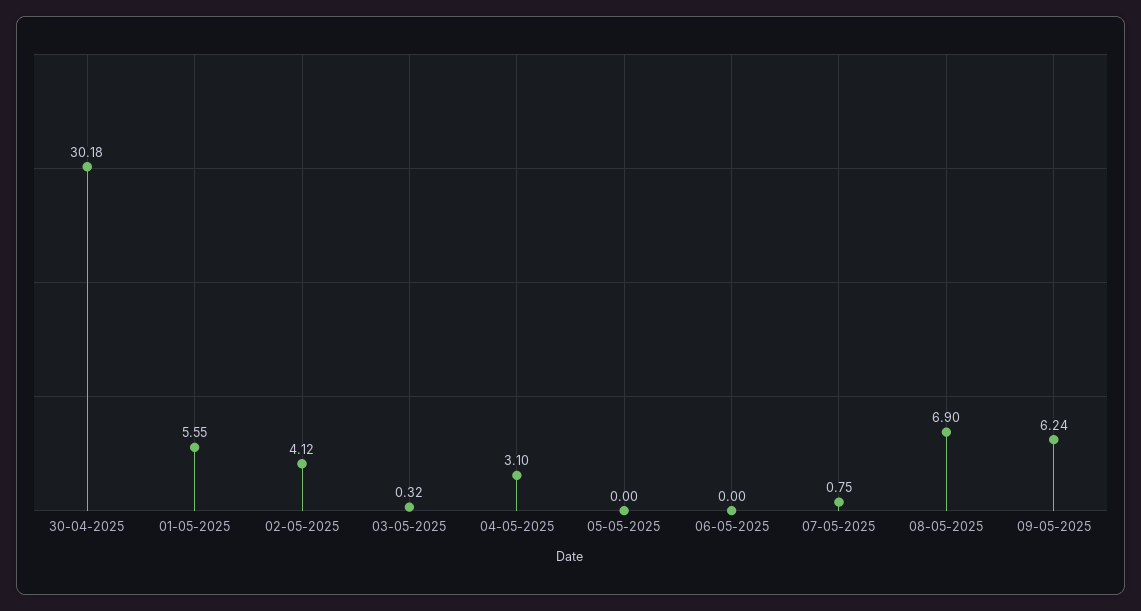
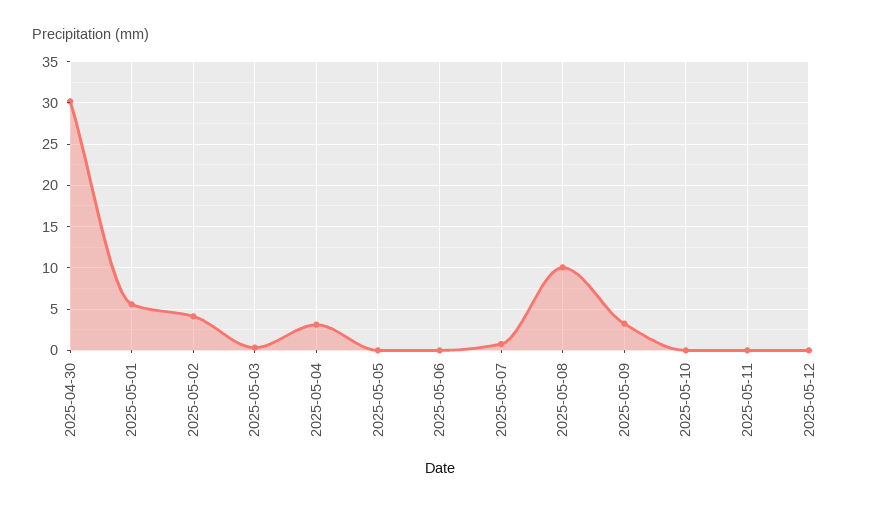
08-05-2025: 6.9 -> 10
09-05-2025: 6.24 -> 3
2025-05-10: none -> 0
2025-05-11: none -> 0
2025-05-12: none -> 0

